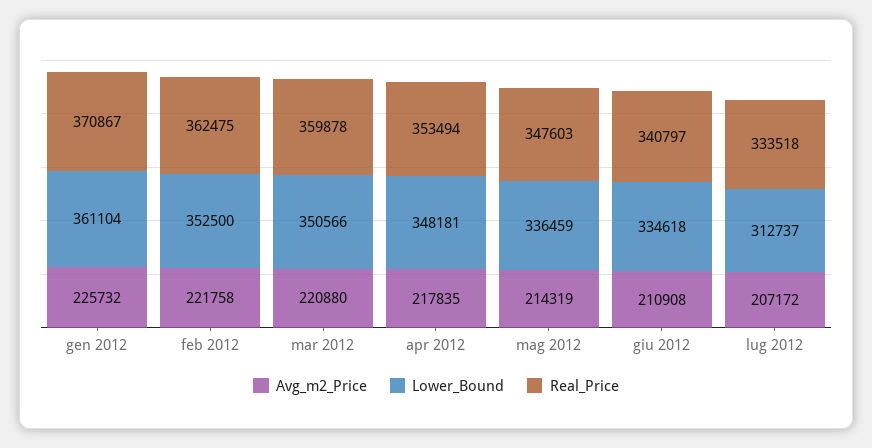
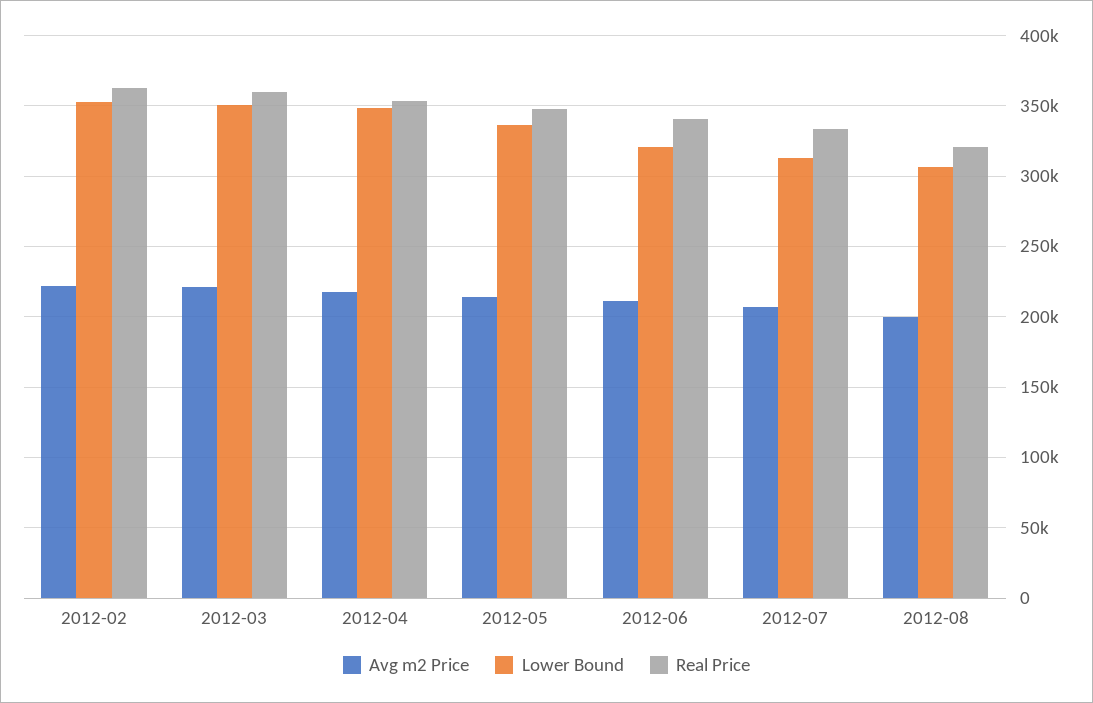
Avg_m2_Price, gen 2012: 225732 -> none
Lower_Bound, gen 2012: 361104 -> none
Real_Price, gen 2012: 370867 -> none
Lower_Bound, giu 2012: 334618 -> 320000
Avg_m2_Price, 2012-08: none -> 200000
Lower_Bound, 2012-08: none -> 305000
Real_Price, 2012-08: none -> 320000

